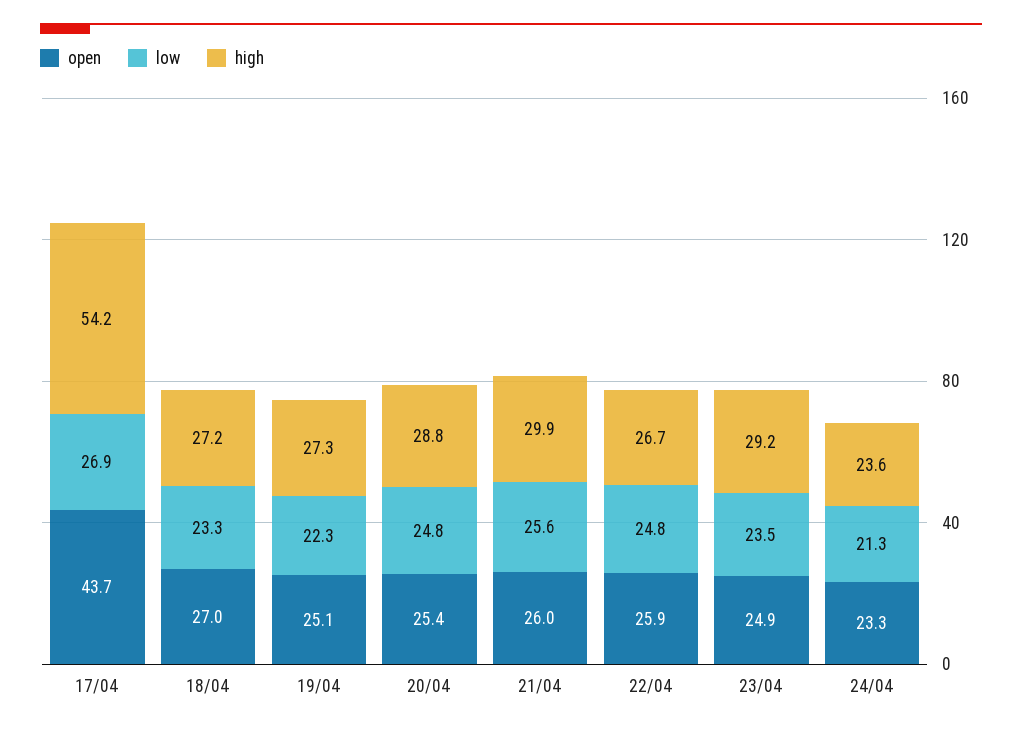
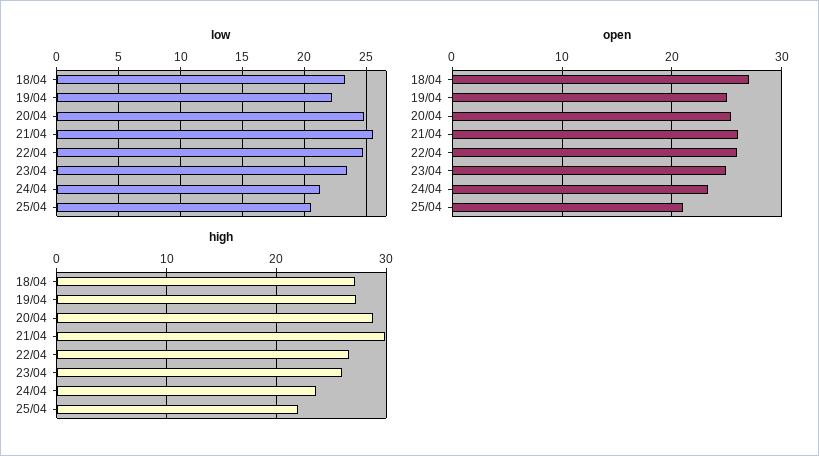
open, 17/04: 43.7 -> none
low, 17/04: 26.9 -> none
high, 17/04: 54.2 -> none
high, 23/04: 29.2 -> 26
low, 25/04: none -> 20.5
open, 25/04: none -> 21
high, 25/04: none -> 22

